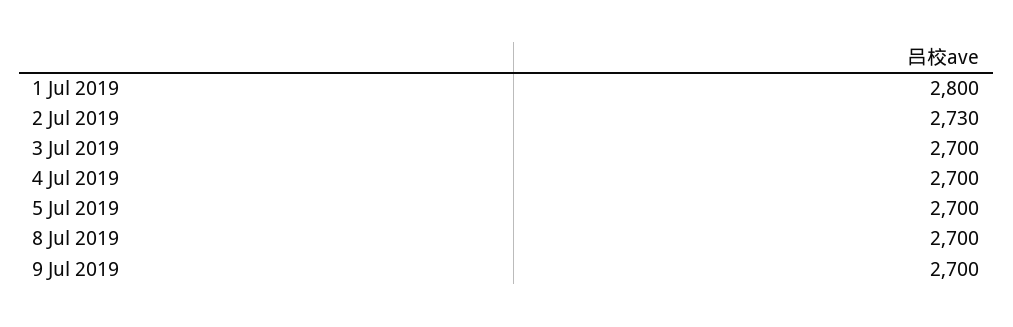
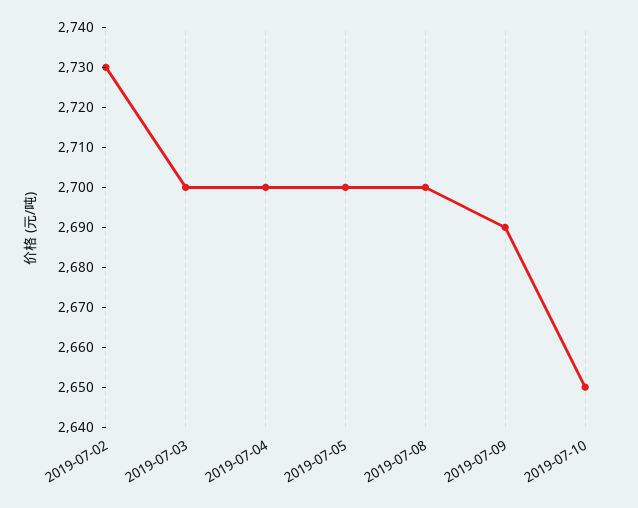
1 Jul 2019: 2800 -> none
9 Jul 2019: 2700 -> 2690
2019-07-10: none -> 2650

